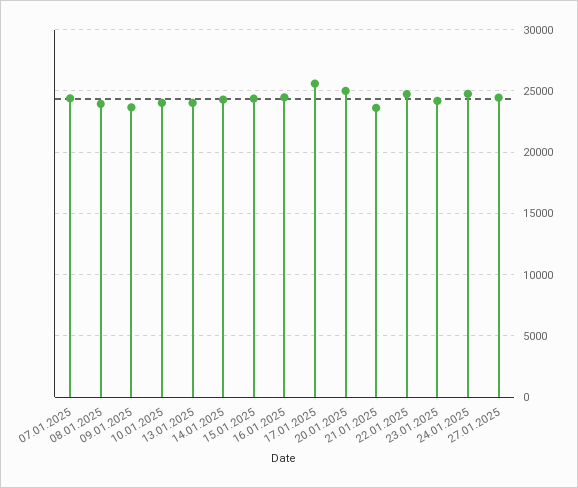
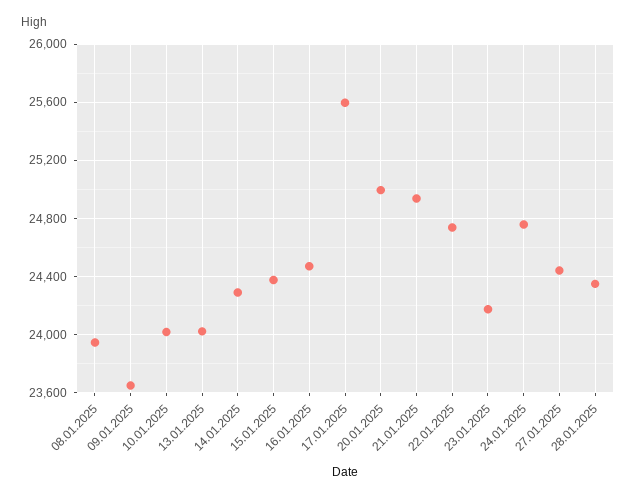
07.01.2025: 24500 -> none
21.01.2025: 23500 -> 24950
28.01.2025: none -> 24350

